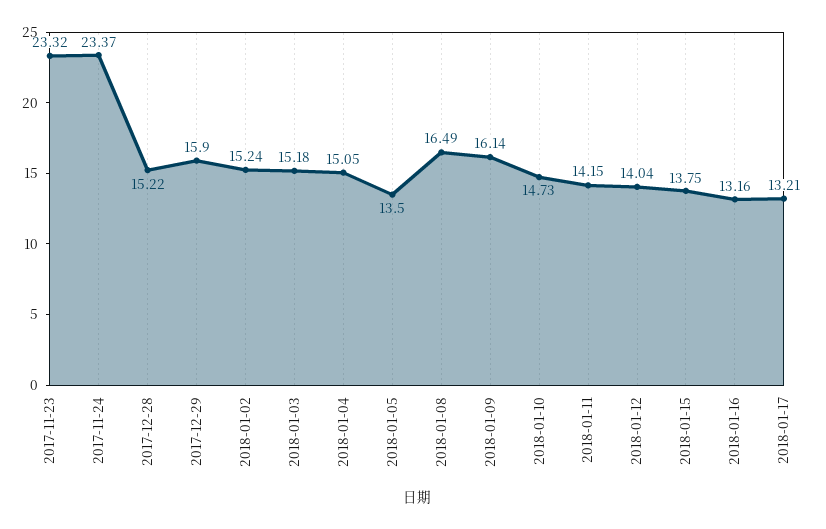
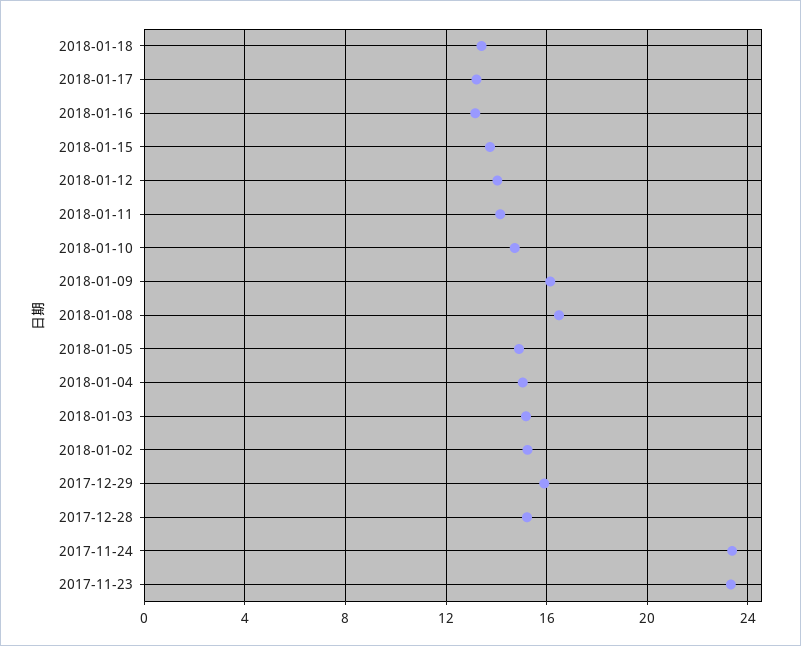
2018-01-05: 13.5 -> 15
2018-01-18: none -> 13.5

